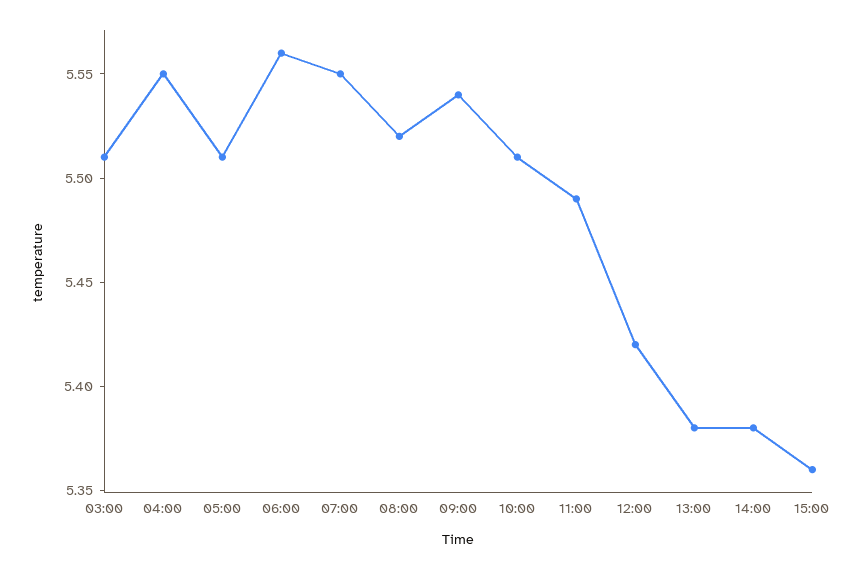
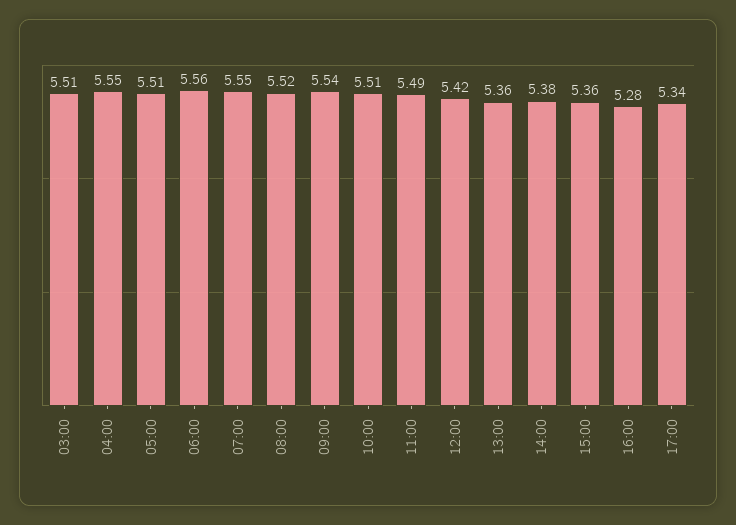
13:00: 5.38 -> 5.36
16:00: none -> 5.28
17:00: none -> 5.34

